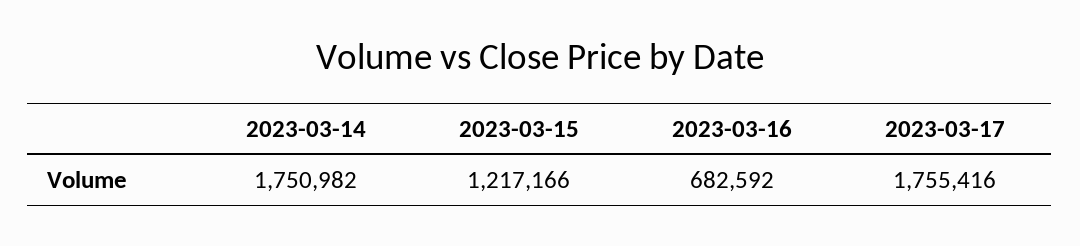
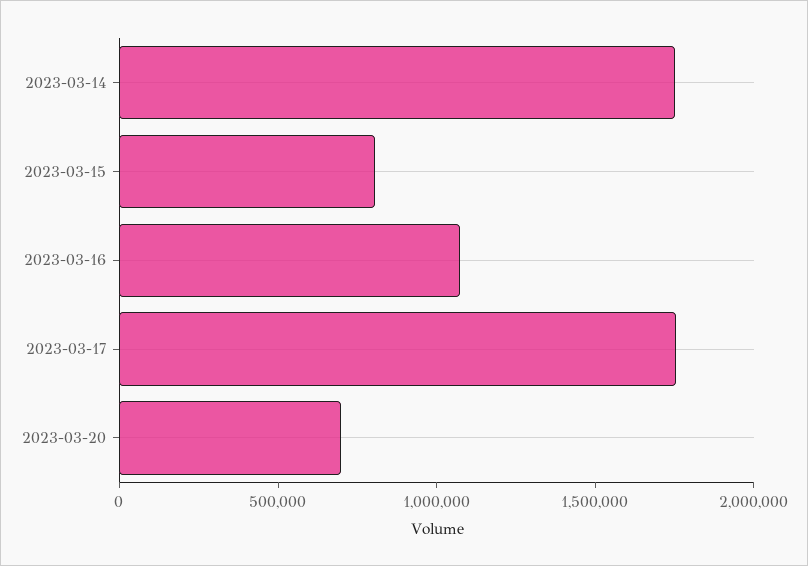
2023-03-15: 1217166 -> 800000
2023-03-16: 682592 -> 1100000
2023-03-20: none -> 700000

